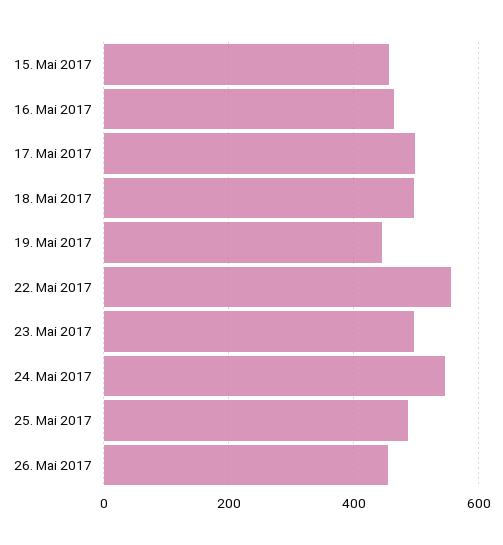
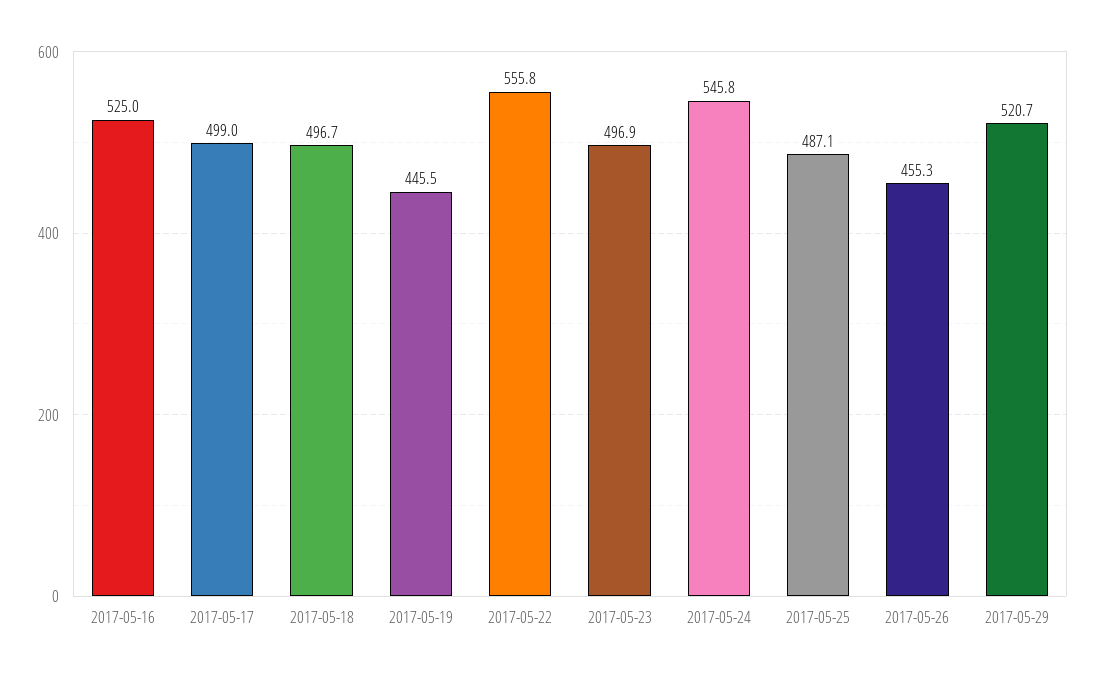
15. Mai 2017: 460 -> none
16. Mai 2017: 460 -> 525
2017-05-29: none -> 520.7

